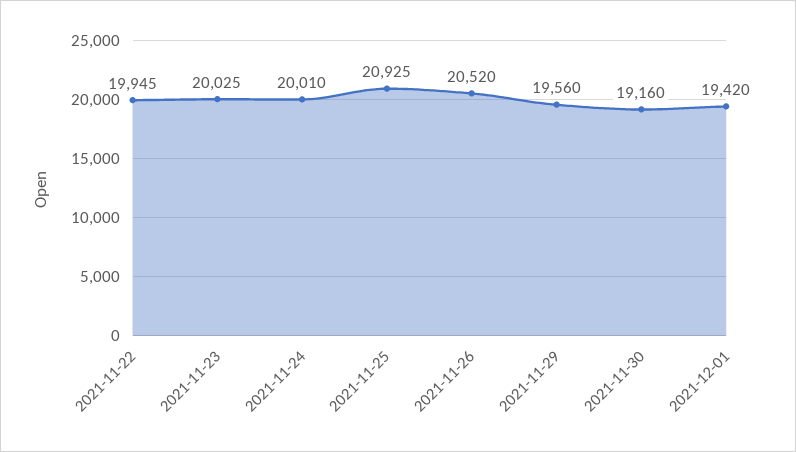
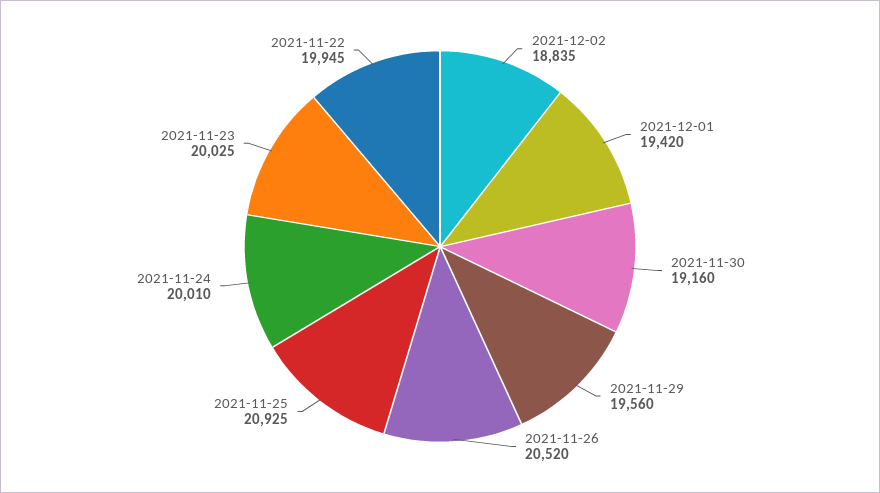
2021-12-02: none -> 18835

